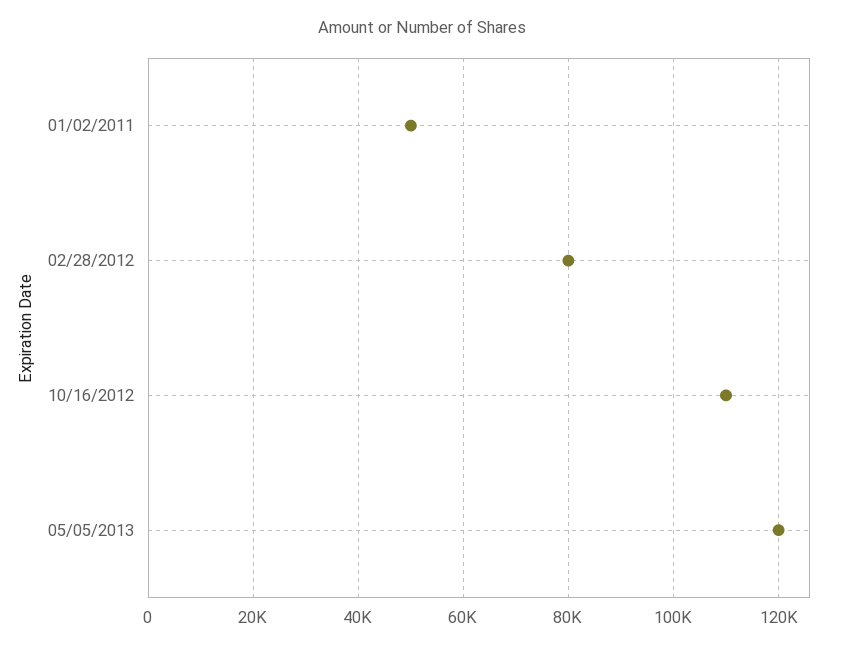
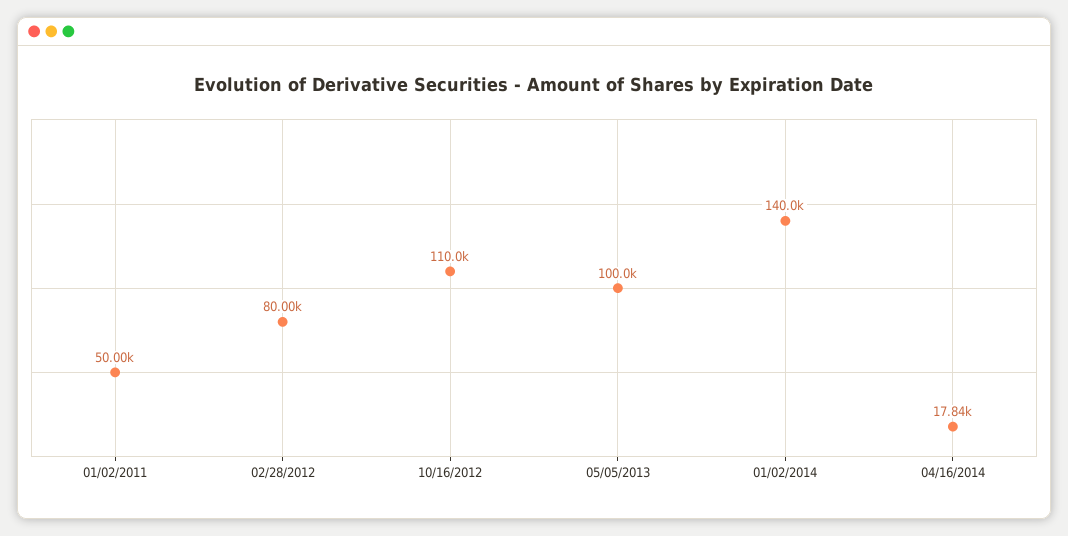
05/05/2013: 120000 -> 100000
01/02/2014: none -> 140000
04/16/2014: none -> 17840

